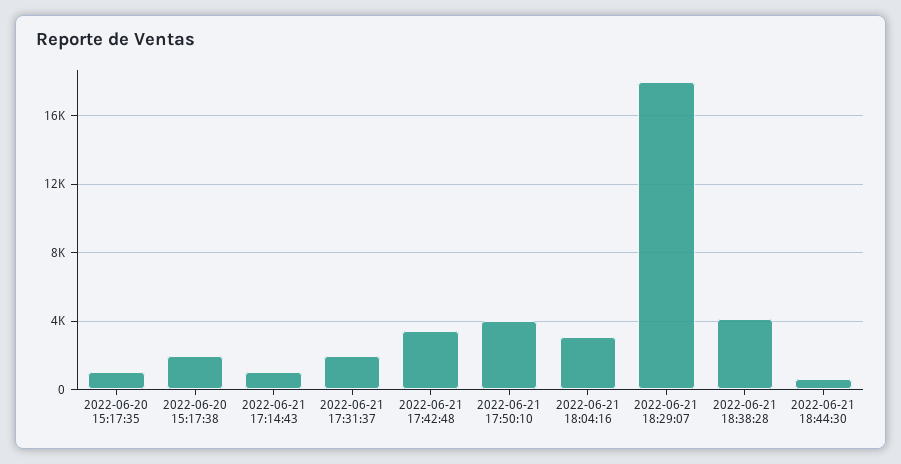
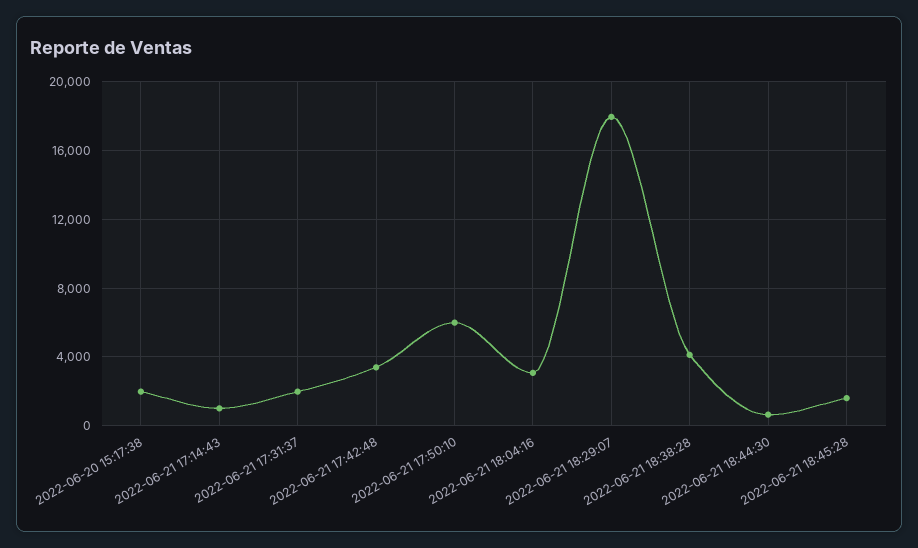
2022-06-20 15:17:35: 1000 -> none
2022-06-21 17:50:10: 4000 -> 6000
2022-06-21 18:45:28: none -> 1500

